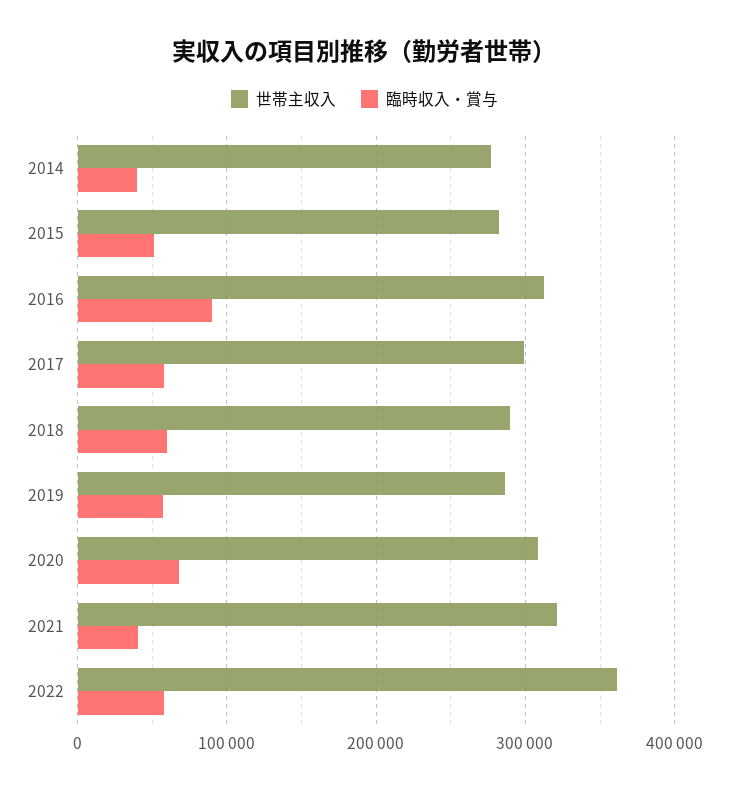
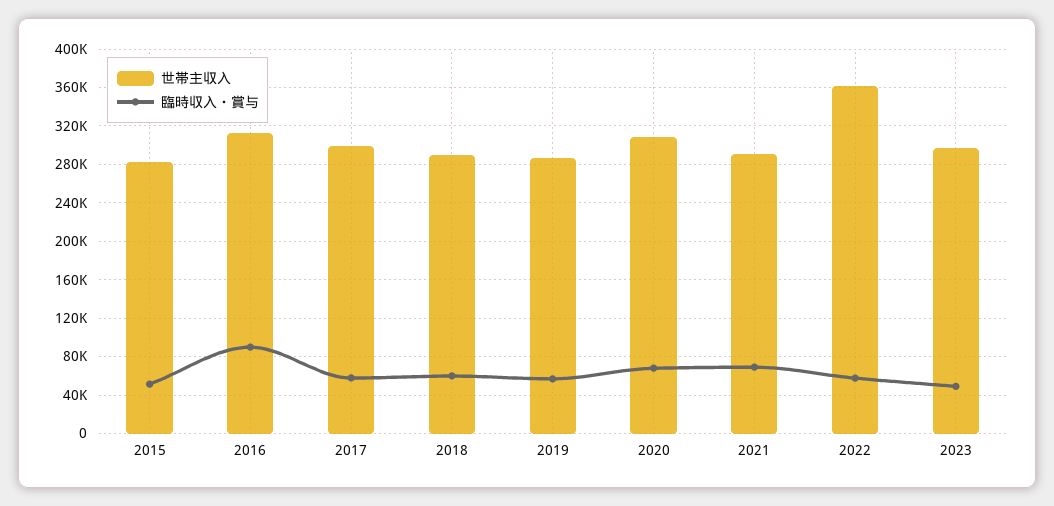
世帯主収入, 2014: 280000 -> none
臨時収入・賞与, 2014: 40000 -> none
世帯主収入, 2021: 320000 -> 290000
臨時収入・賞与, 2021: 40000 -> 70000
世帯主収入, 2023: none -> 300000
臨時収入・賞与, 2023: none -> 50000

